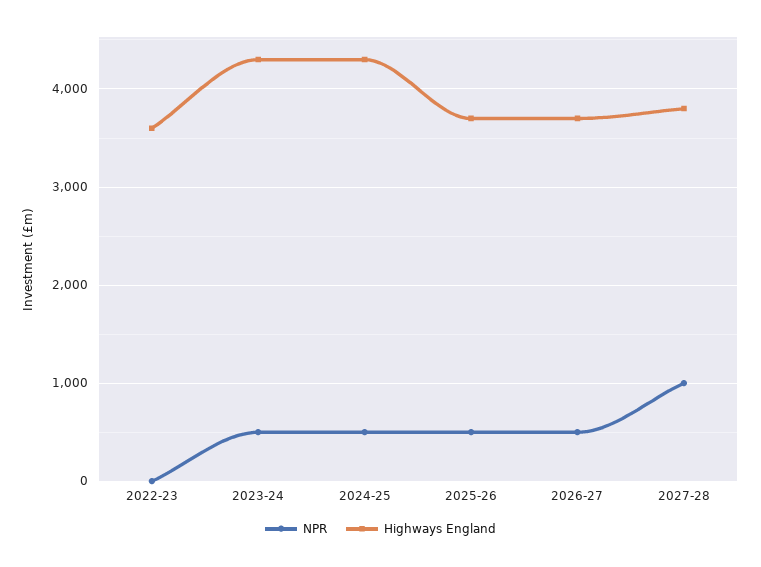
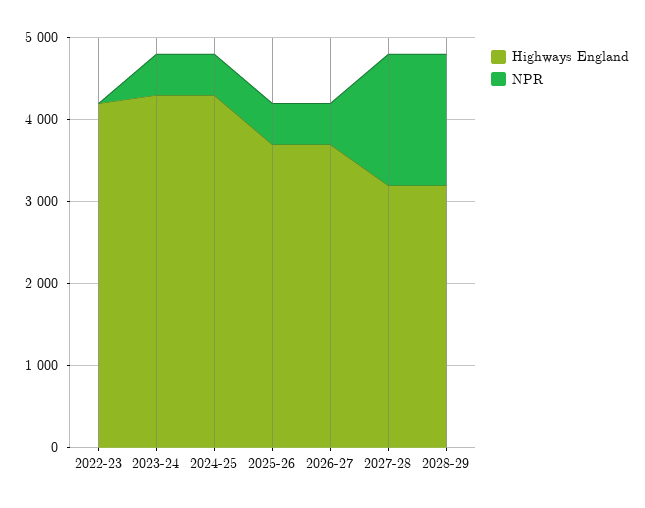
Highways England, 2022-23: 3600 -> 4200
NPR, 2027-28: 1000 -> 1600
Highways England, 2027-28: 3800 -> 3200
Highways England, 2028-29: none -> 3200
NPR, 2028-29: none -> 1600

